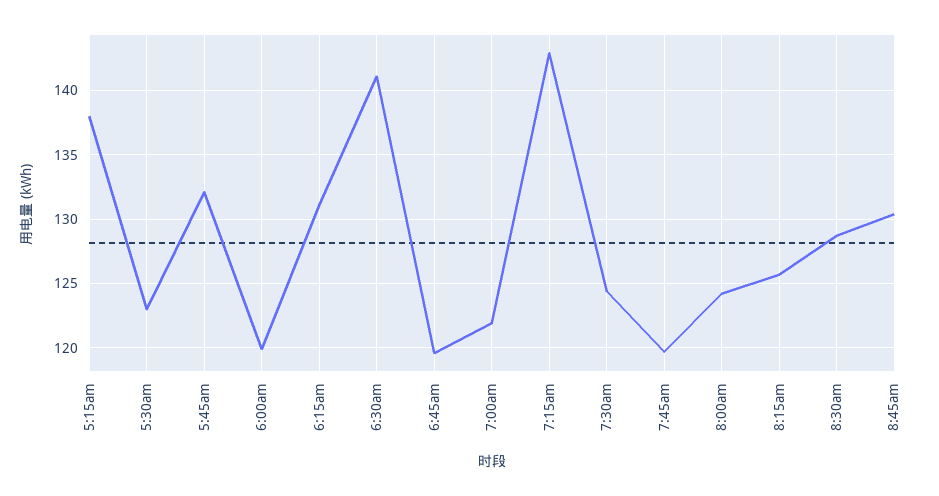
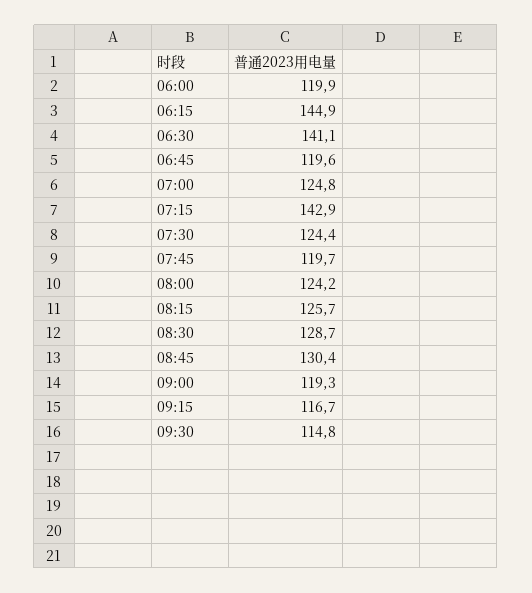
5:15am: 138 -> none
5:30am: 123 -> none
5:45am: 132 -> none
6:15am: 131 -> 144.9
7:00am: 122 -> 124.8
09:00: none -> 119.3
09:15: none -> 116.7
09:30: none -> 114.8

